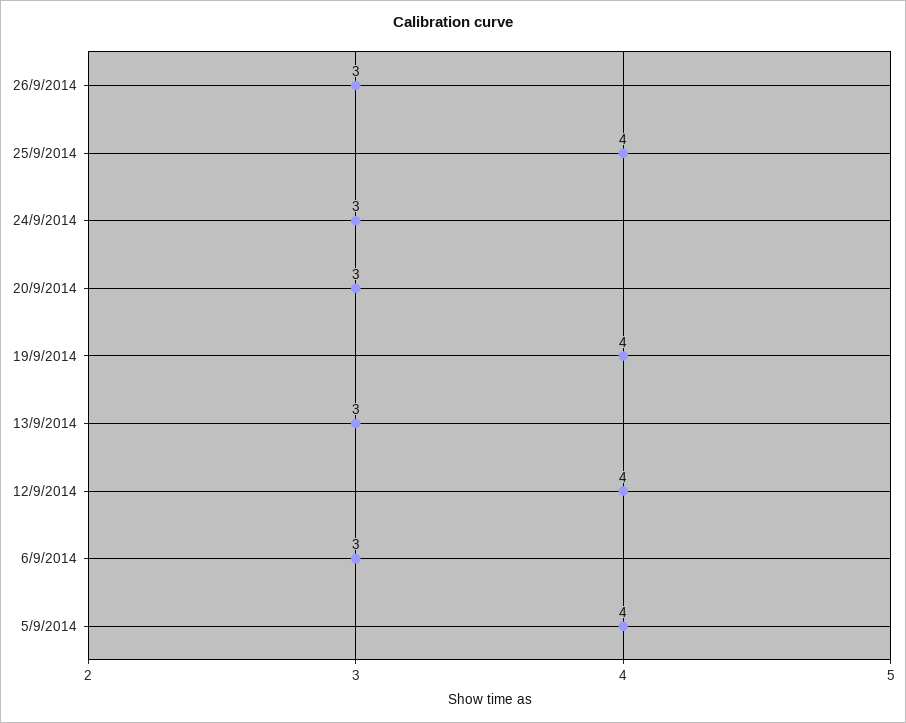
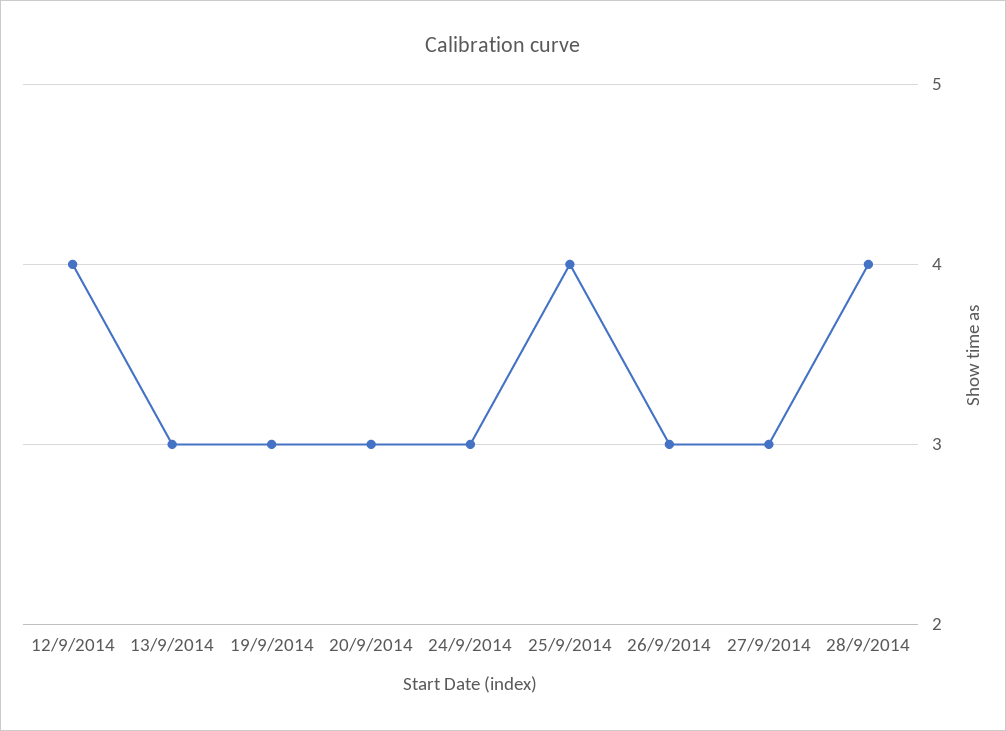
19/9/2014: 4 -> 3
6/9/2014: 3 -> none
5/9/2014: 4 -> none
27/9/2014: none -> 3
28/9/2014: none -> 4

